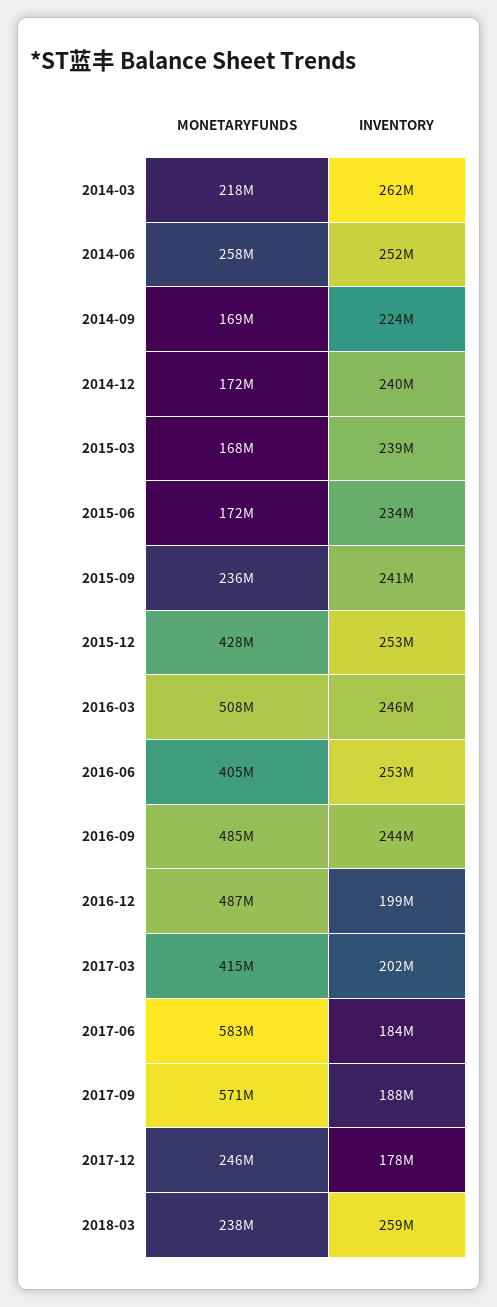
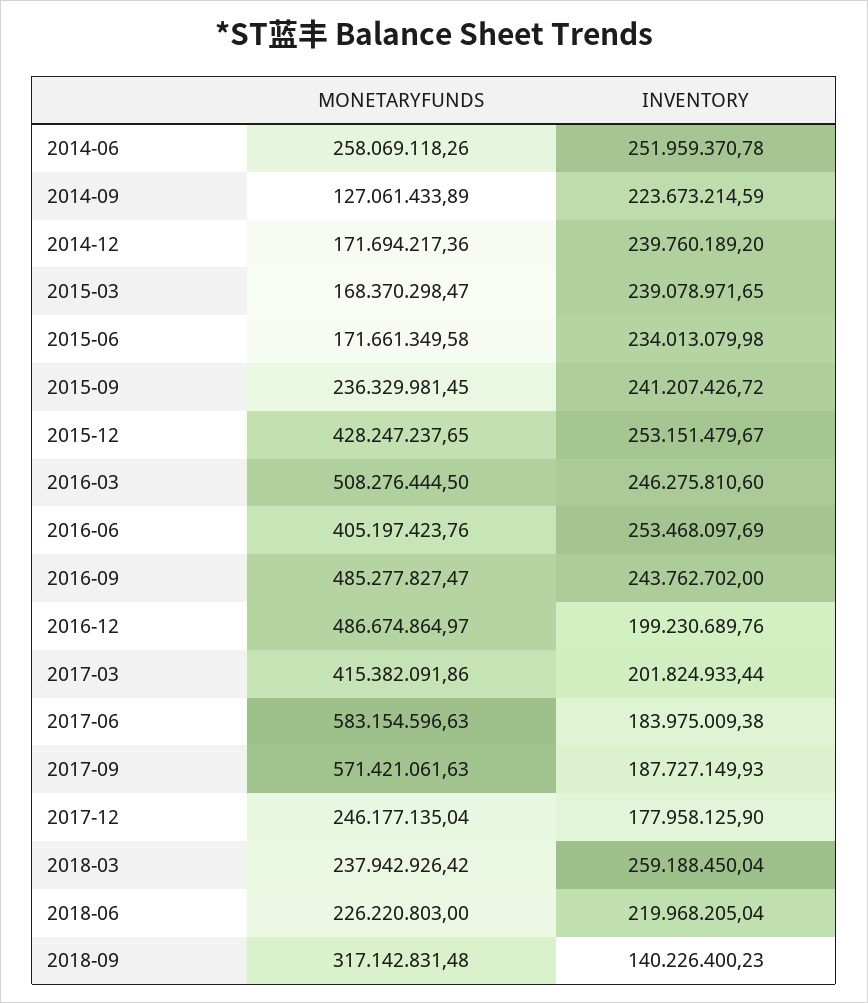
MONETARYFUNDS, 2014-03: 218000000 -> none
INVENTORY, 2014-03: 262000000 -> none
MONETARYFUNDS, 2014-09: 169000000 -> 127061433.89
MONETARYFUNDS, 2018-06: none -> 226220803
INVENTORY, 2018-06: none -> 219968205.04
MONETARYFUNDS, 2018-09: none -> 317142831.48
INVENTORY, 2018-09: none -> 140226400.23

